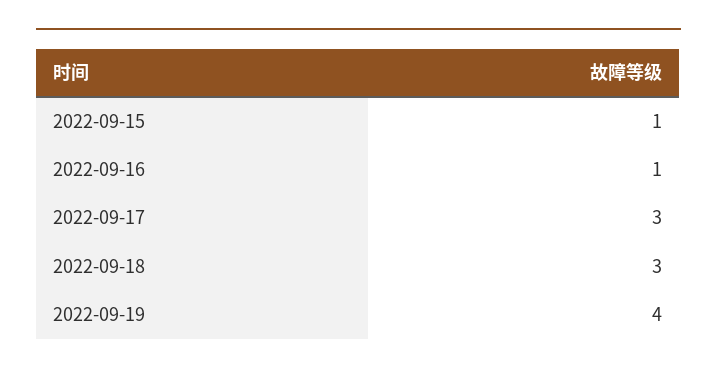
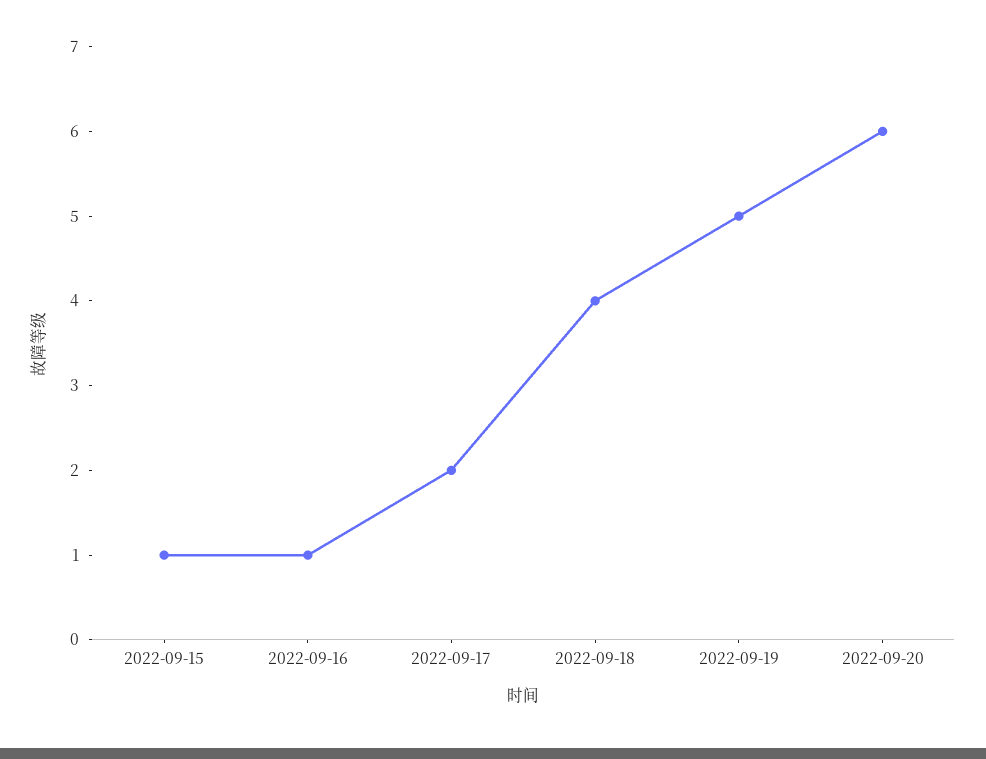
2022-09-17: 3 -> 2
2022-09-18: 3 -> 4
2022-09-19: 4 -> 5
2022-09-20: none -> 6

